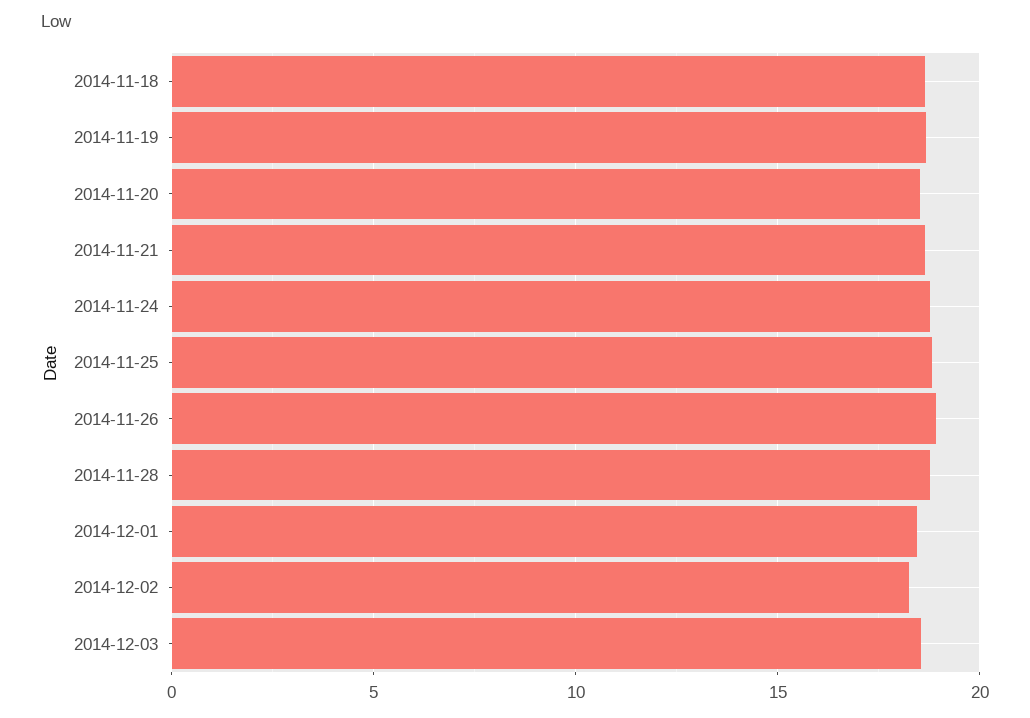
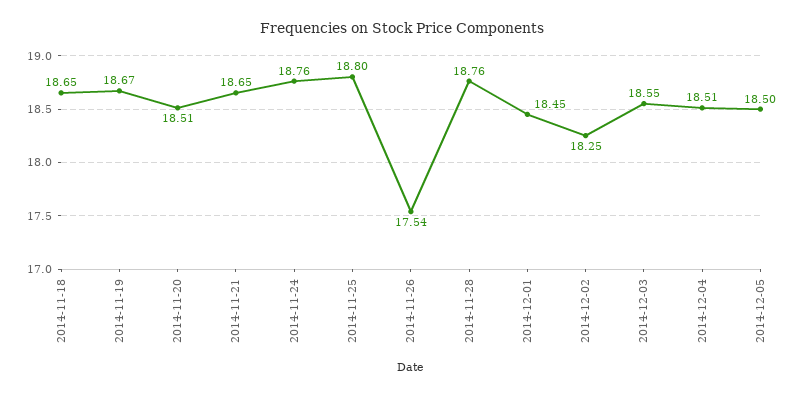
2014-11-26: 19 -> 17.54
2014-12-04: none -> 18.51
2014-12-05: none -> 18.5

